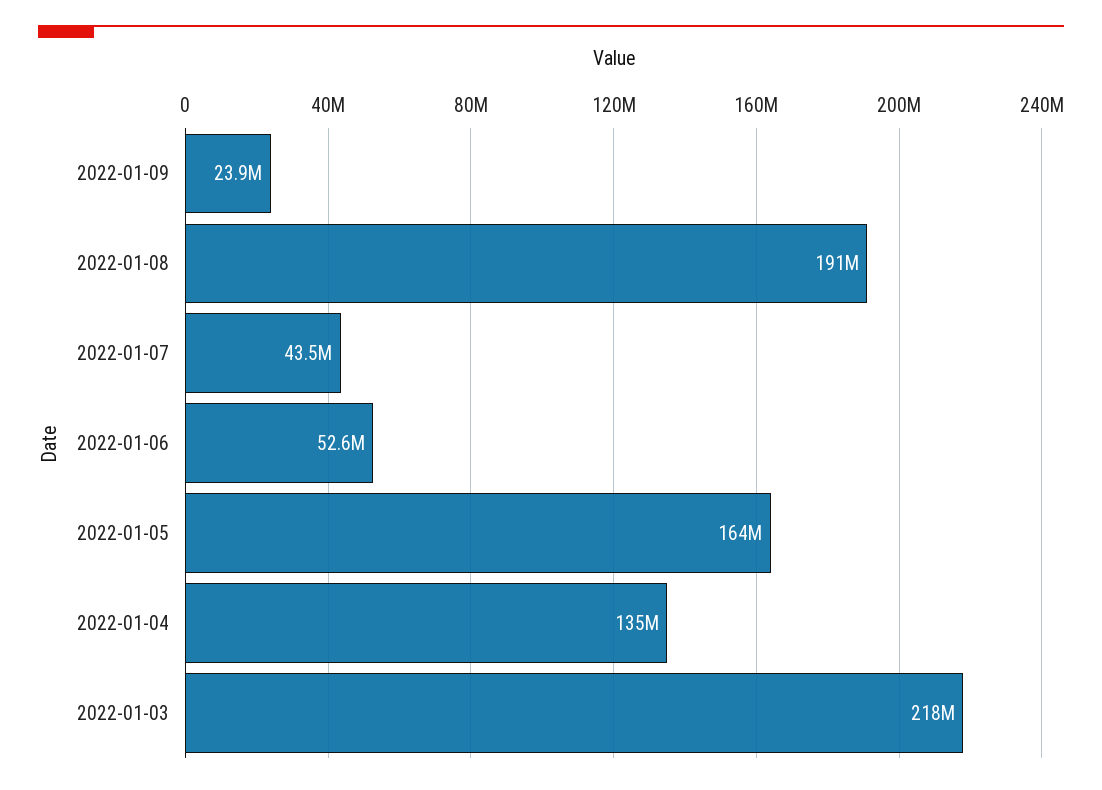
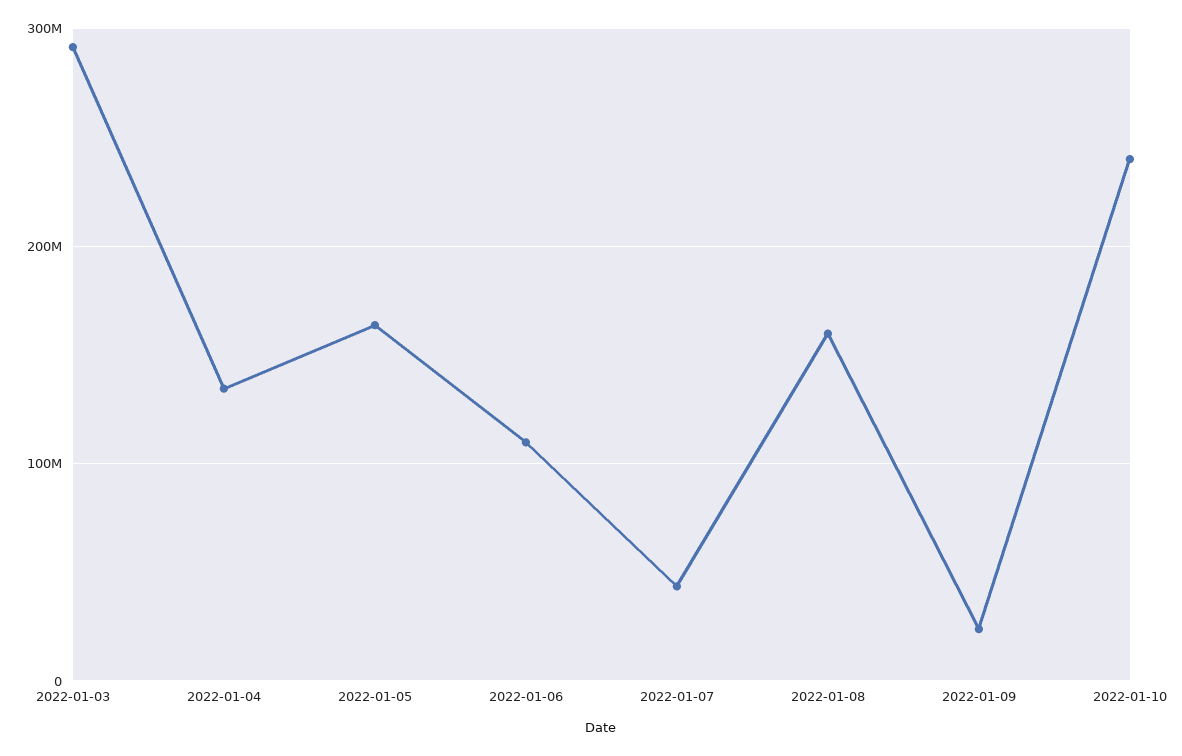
2022-01-08: 191000000 -> 160000000
2022-01-06: 52600000 -> 110000000
2022-01-03: 218000000 -> 290000000
2022-01-10: none -> 240000000

